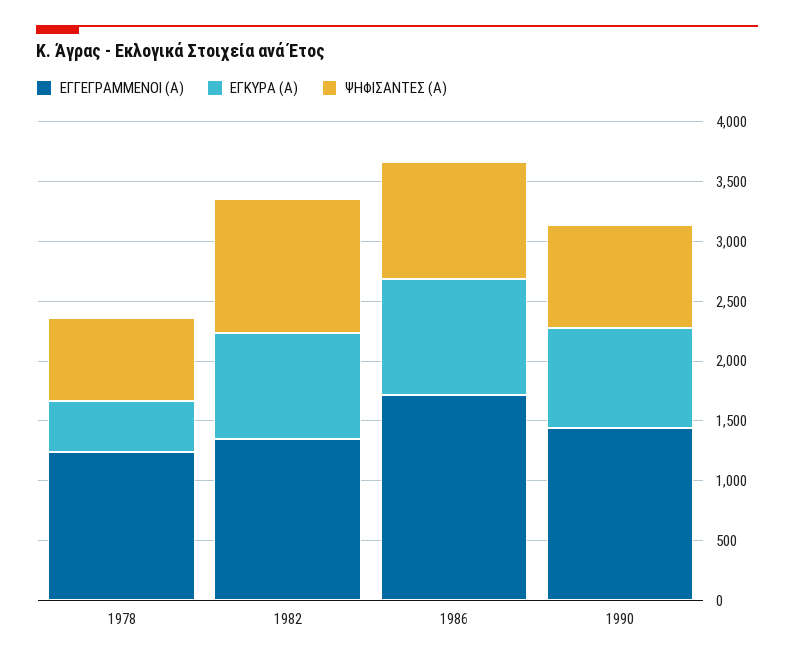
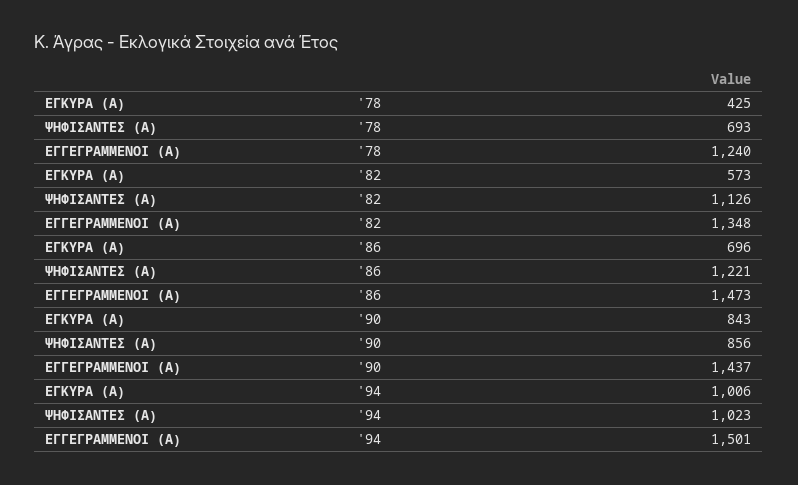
ΕΓΚΥΡΑ (Α), 1982: 900 -> 573
ΕΓΓΕΓΡΑΜΜΕΝΟΙ (Α), 1986: 1700 -> 1473
ΕΓΚΥΡΑ (Α), 1986: 1000 -> 696
ΨΗΦΙΣΑΝΤΕΣ (Α), 1986: 1000 -> 1221
ΕΓΚΥΡΑ (Α), '94: none -> 1006
ΨΗΦΙΣΑΝΤΕΣ (Α), '94: none -> 1023
ΕΓΓΕΓΡΑΜΜΕΝΟΙ (Α), '94: none -> 1501

